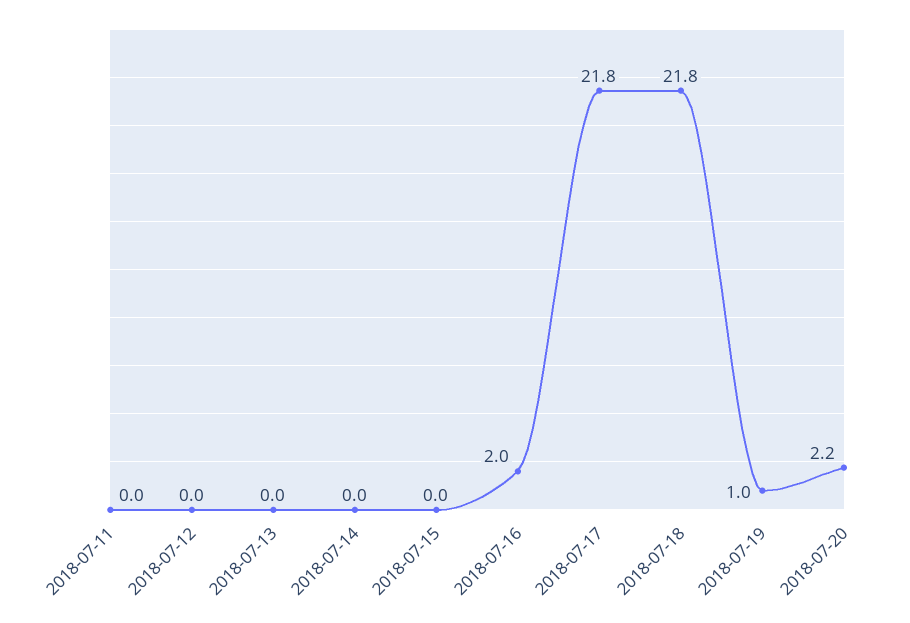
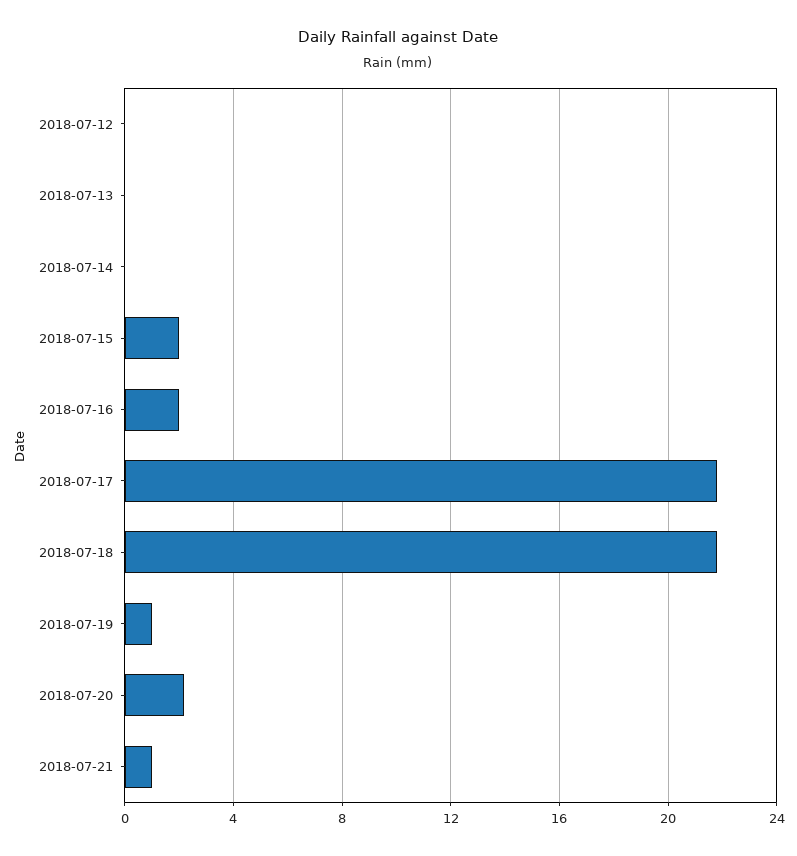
2018-07-11: 0 -> none
2018-07-15: 0 -> 2
2018-07-21: none -> 1

